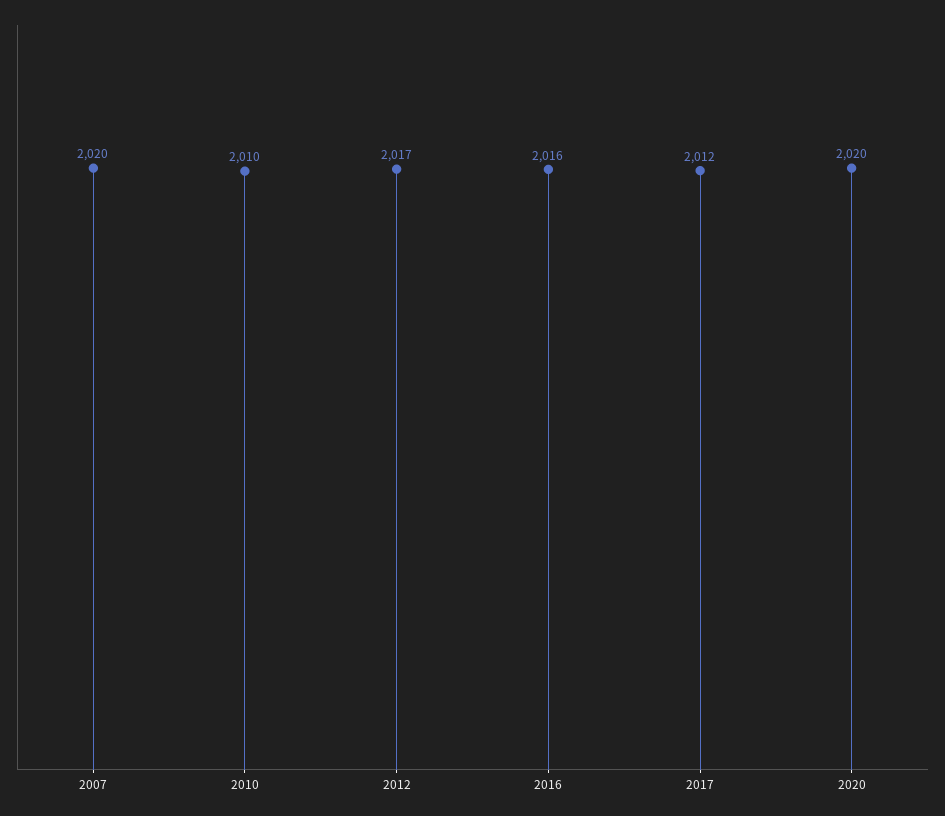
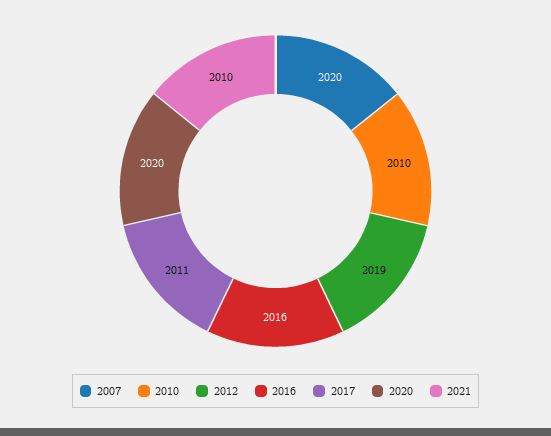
2012: 2017 -> 2019
2017: 2012 -> 2011
2021: none -> 2010

